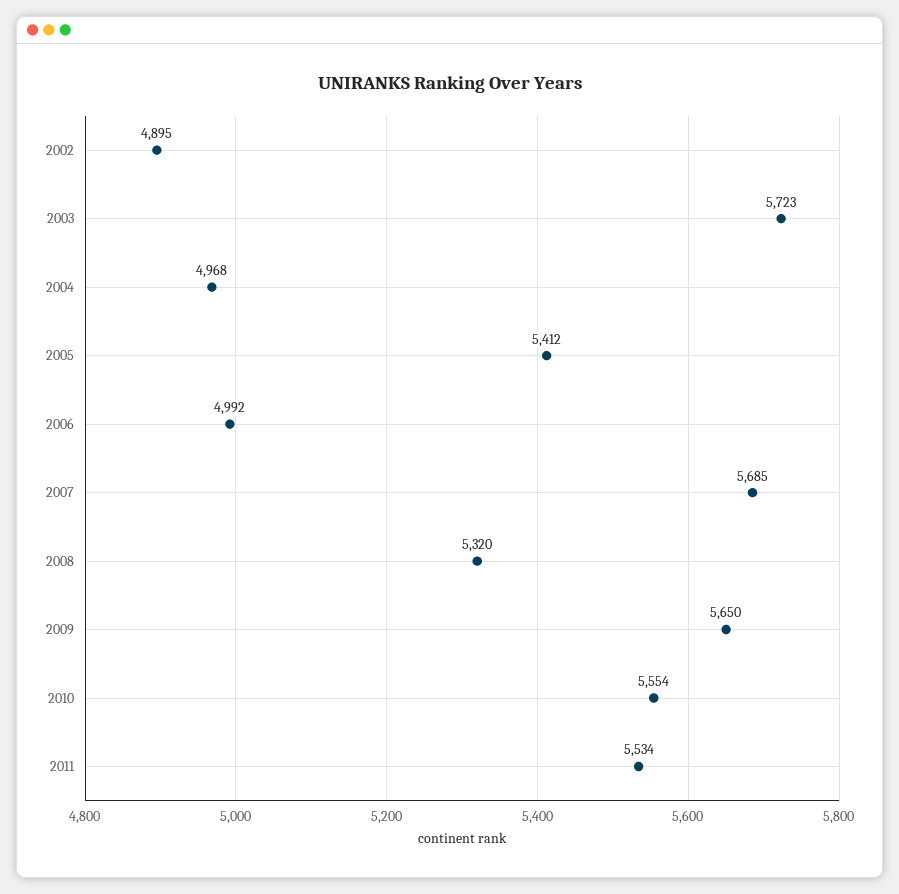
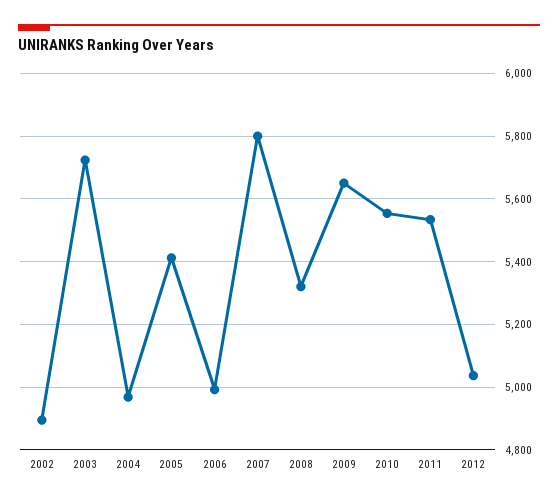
2007: 5685 -> 5800
2012: none -> 5040

